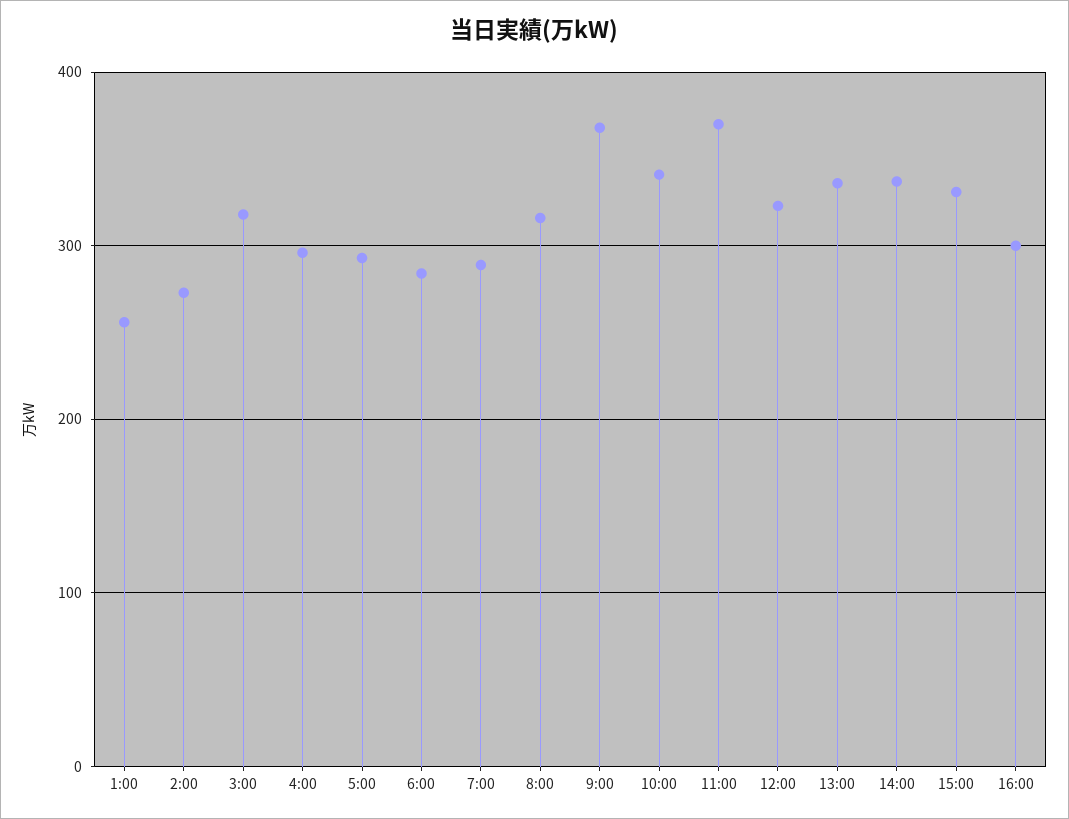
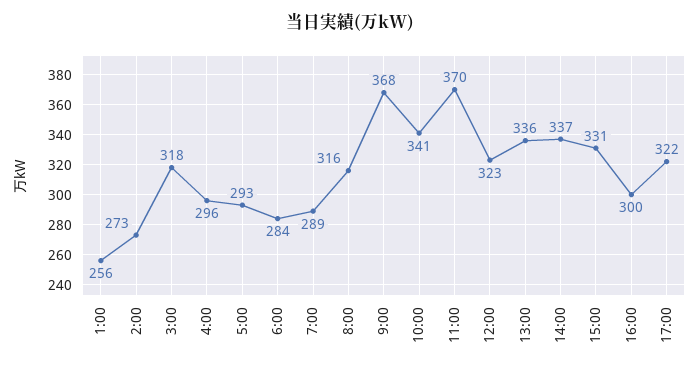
17:00: none -> 322

